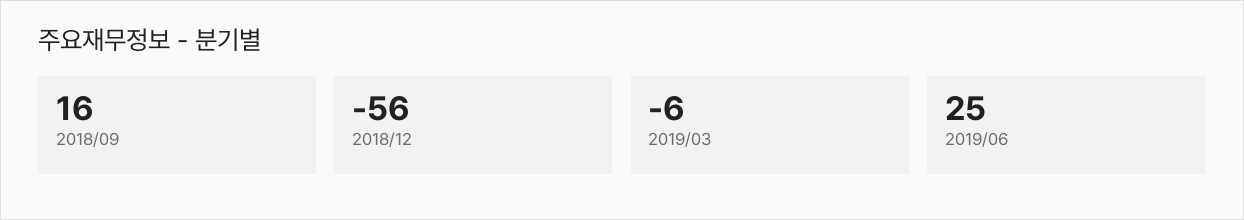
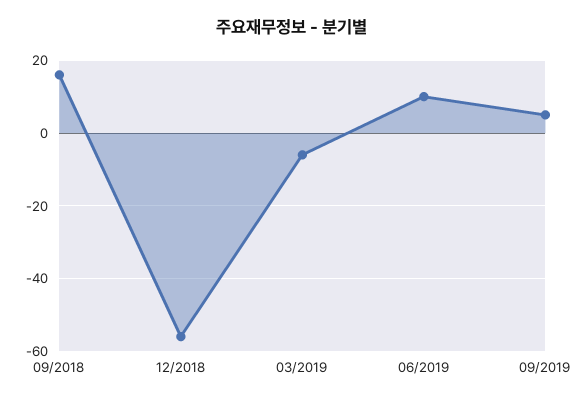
2019/06: 25 -> 10
09/2019: none -> 5

